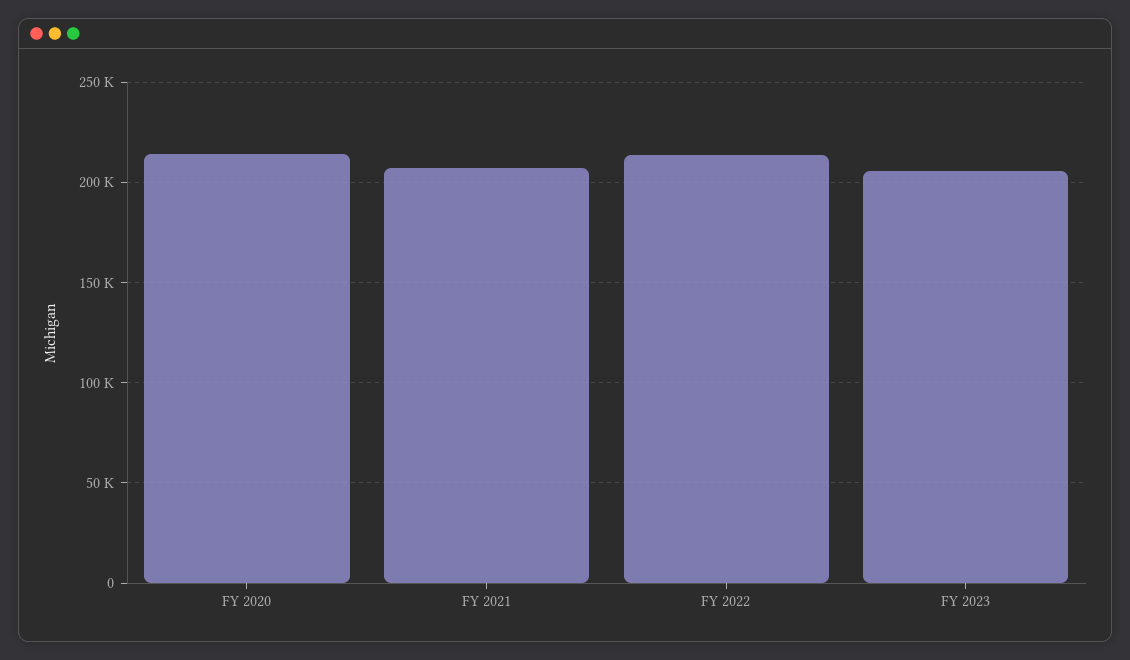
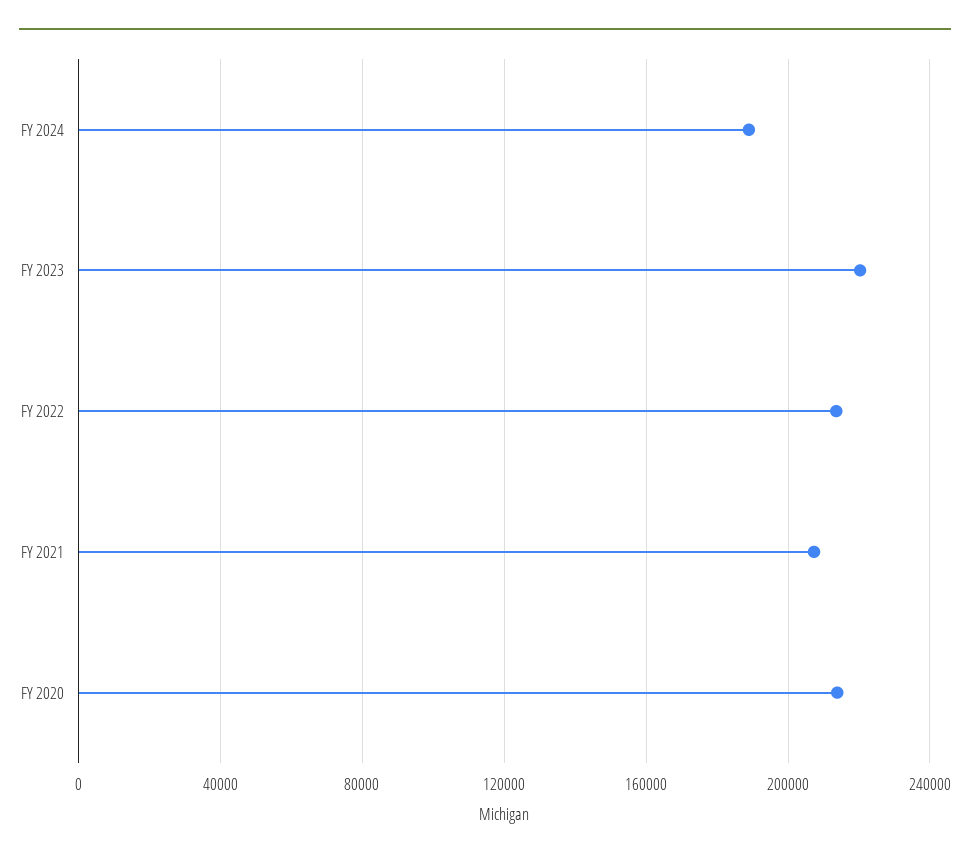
FY 2023: 205000 -> 220000
FY 2024: none -> 190000

